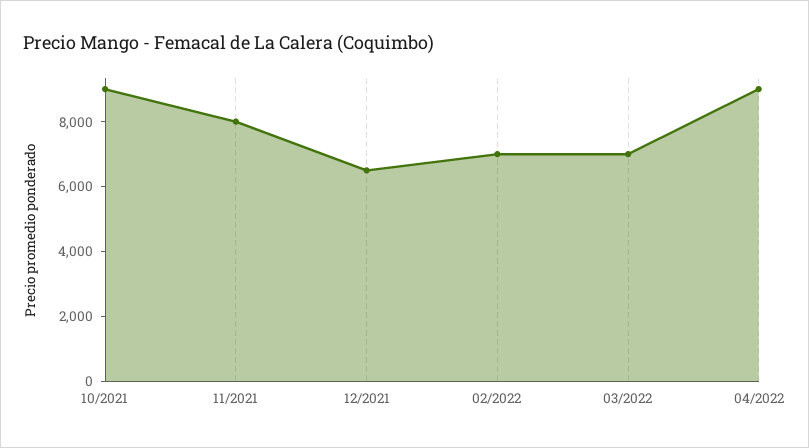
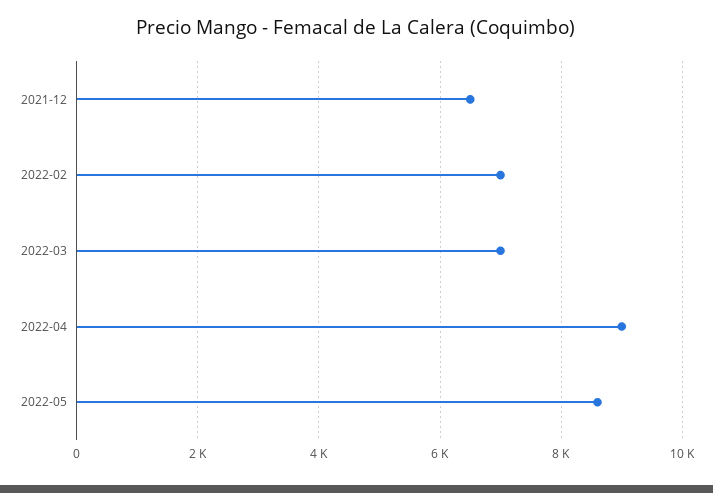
10/2021: 9000 -> none
11/2021: 8000 -> none
2022-05: none -> 8600

